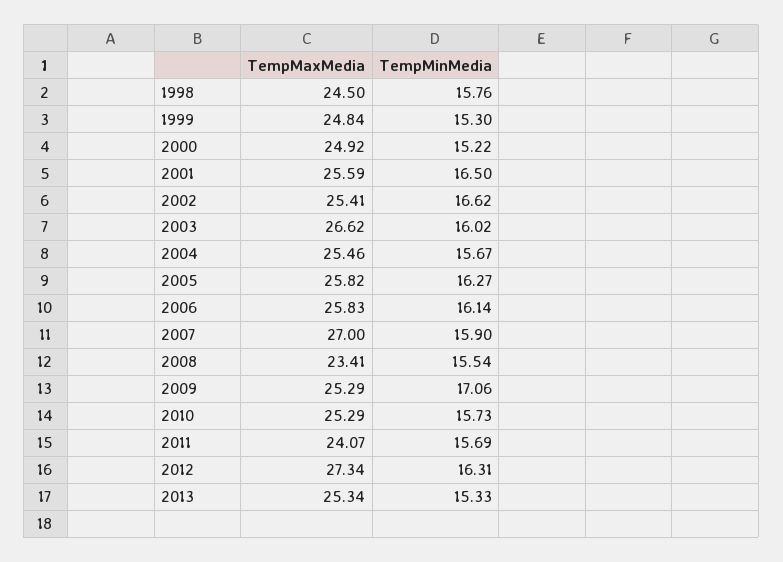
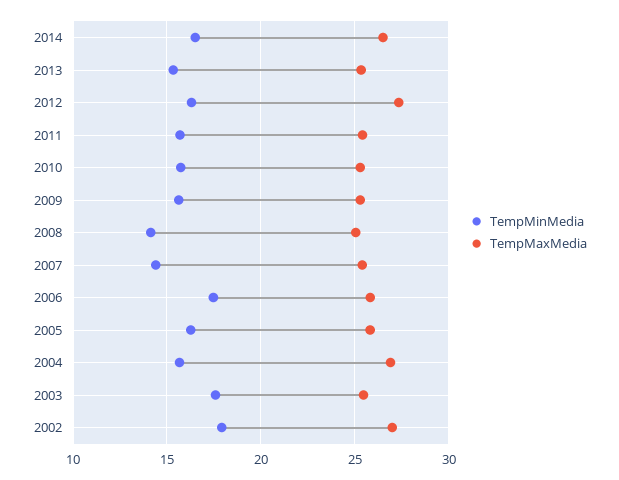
TempMaxMedia, 1998: 24.5 -> none
TempMinMedia, 1998: 15.76 -> none
TempMaxMedia, 1999: 24.84 -> none
TempMinMedia, 1999: 15.3 -> none
TempMaxMedia, 2000: 24.92 -> none
TempMinMedia, 2000: 15.22 -> none
TempMaxMedia, 2001: 25.59 -> none
TempMinMedia, 2001: 16.5 -> none
TempMaxMedia, 2002: 25.41 -> 27
TempMinMedia, 2002: 16.62 -> 18
TempMaxMedia, 2003: 26.62 -> 25.5
TempMinMedia, 2003: 16.02 -> 17.5
TempMaxMedia, 2004: 25.46 -> 27
TempMinMedia, 2006: 16.14 -> 17.5
TempMaxMedia, 2007: 27 -> 25.5
TempMinMedia, 2007: 15.9 -> 14.5
TempMaxMedia, 2008: 23.41 -> 25
TempMinMedia, 2008: 15.54 -> 14
TempMinMedia, 2009: 17.06 -> 15.5
TempMaxMedia, 2011: 24.07 -> 25.5
TempMinMedia, 2014: none -> 16.5
TempMaxMedia, 2014: none -> 26.5

